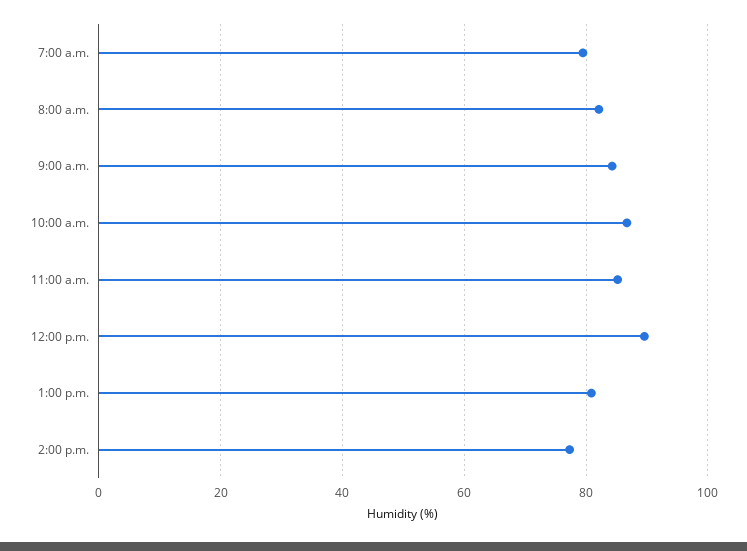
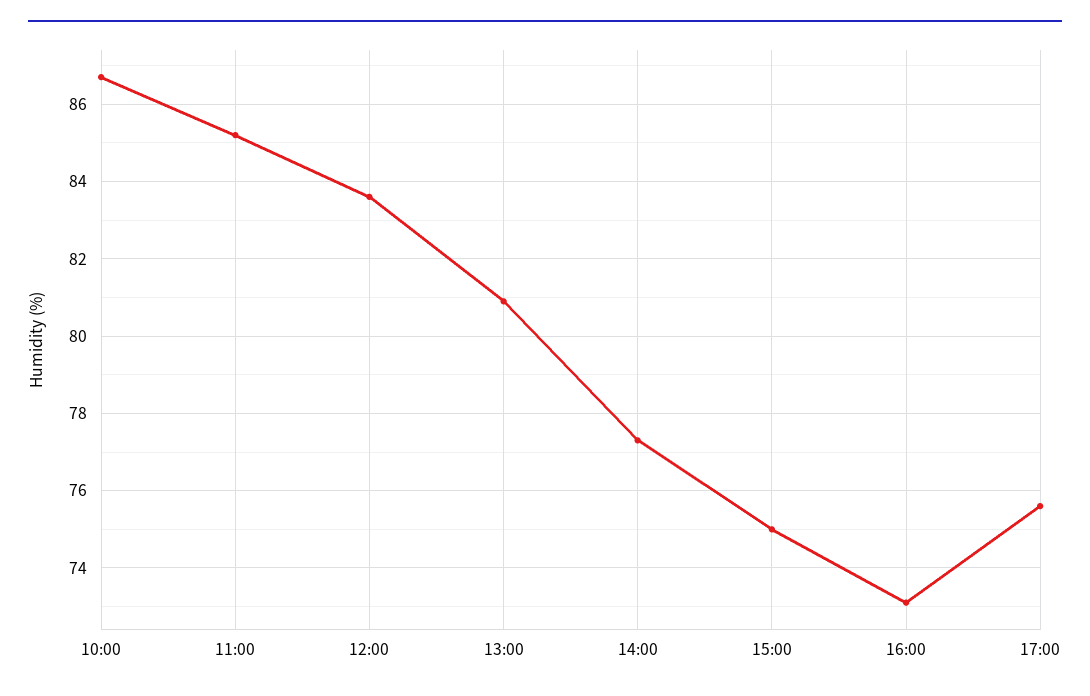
7:00 a.m.: 80 -> none
8:00 a.m.: 82 -> none
9:00 a.m.: 84 -> none
12:00 p.m.: 90 -> 83.5
15:00: none -> 75
16:00: none -> 73
17:00: none -> 75.5

